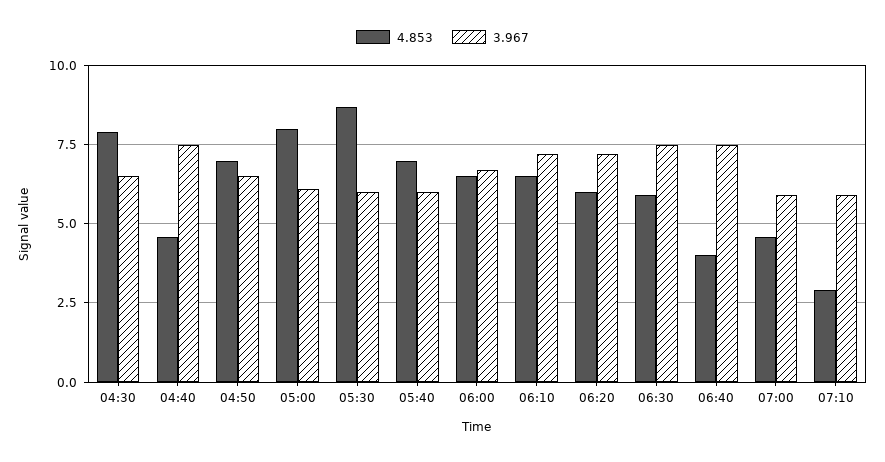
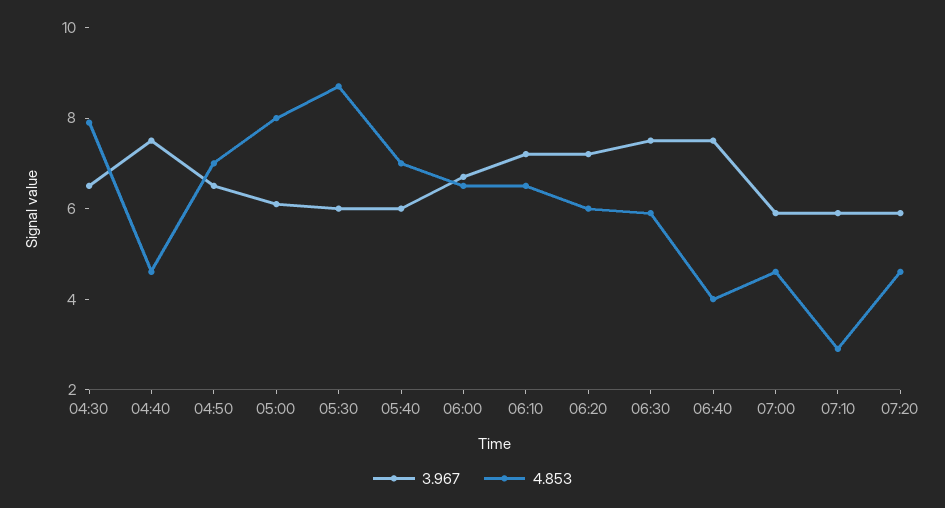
3.967, 07:20: none -> 6
4.853, 07:20: none -> 4.5

